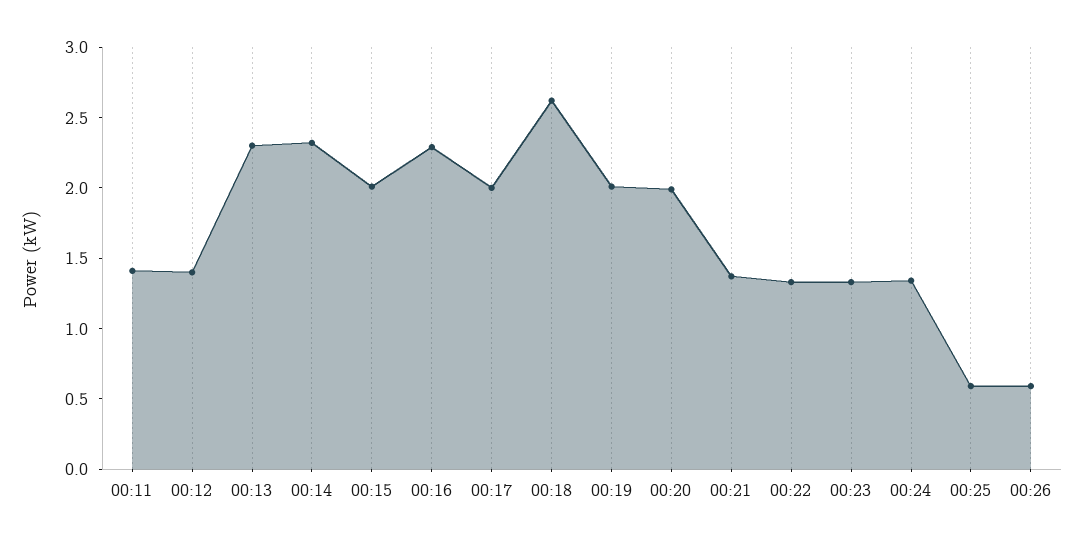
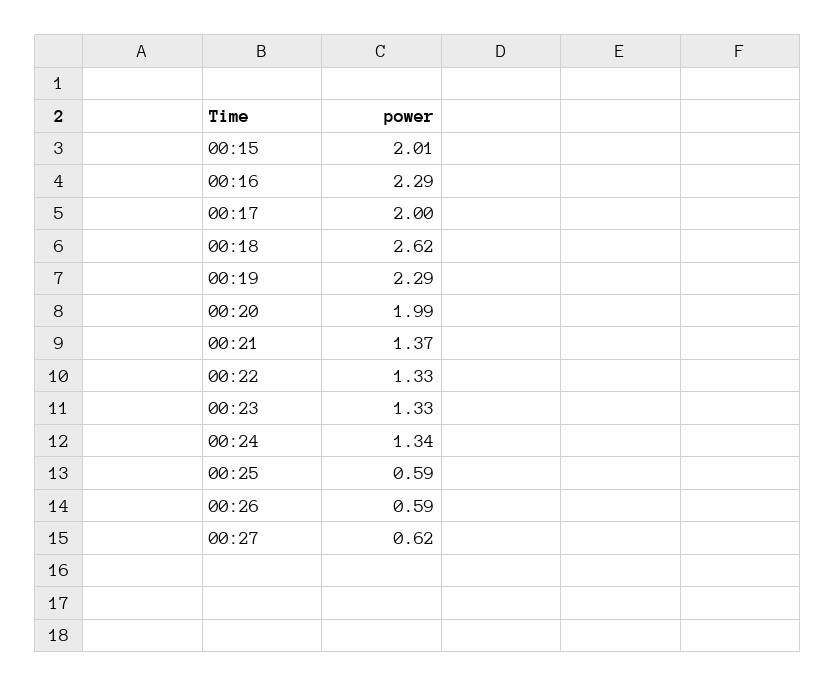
00:11: 1.4 -> none
00:12: 1.4 -> none
00:13: 2.3 -> none
00:14: 2.3 -> none
00:19: 2 -> 2.29
00:27: none -> 0.62

